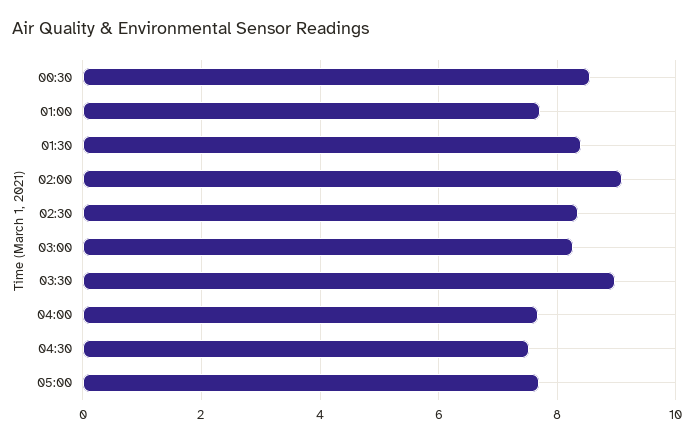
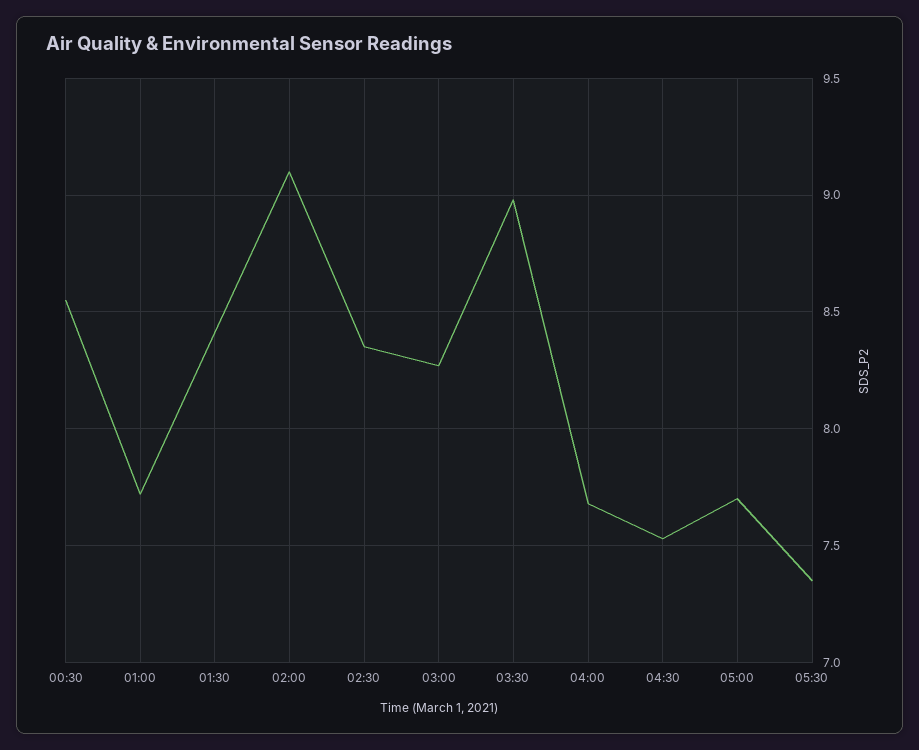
05:30: none -> 7.35

